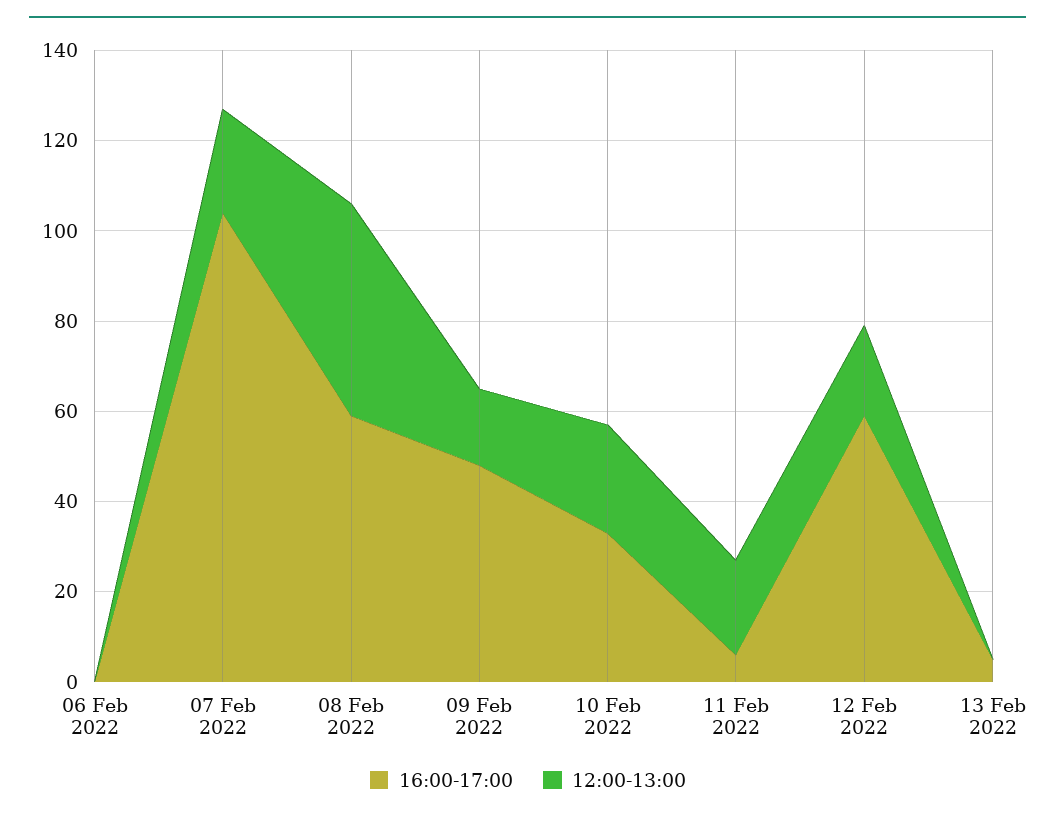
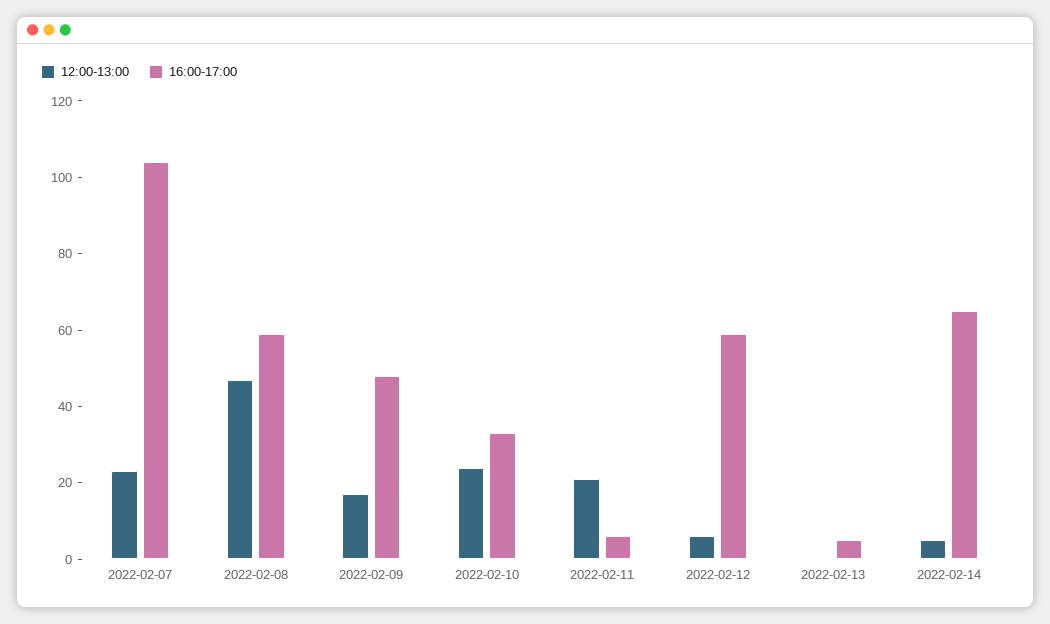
16:00-17:00, 06 Feb 2022: 0 -> none
12:00-13:00, 06 Feb 2022: 0 -> none
12:00-13:00, 12 Feb 2022: 20 -> 5
12:00-13:00, 2022-02-14: none -> 5
16:00-17:00, 2022-02-14: none -> 65

